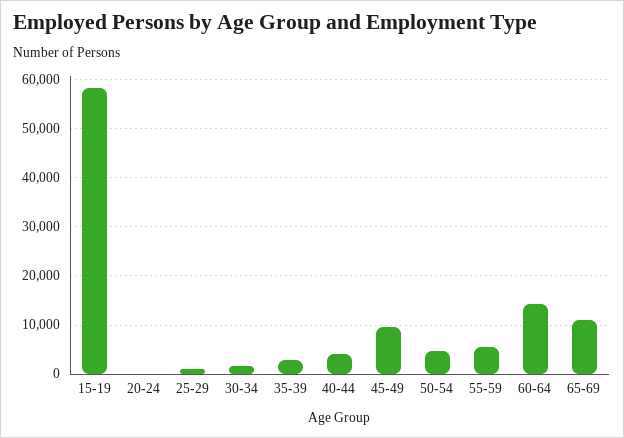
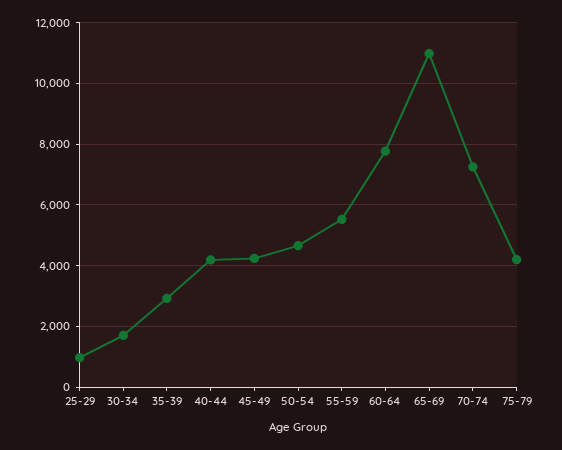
15-19: 58000 -> none
20-24: 0 -> none
45-49: 10000 -> 4200
60-64: 14000 -> 7800
70-74: none -> 7200
75-79: none -> 4200

